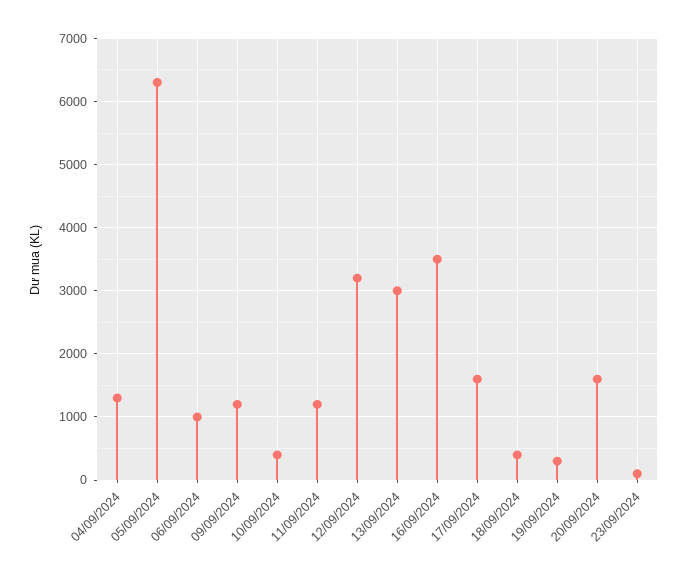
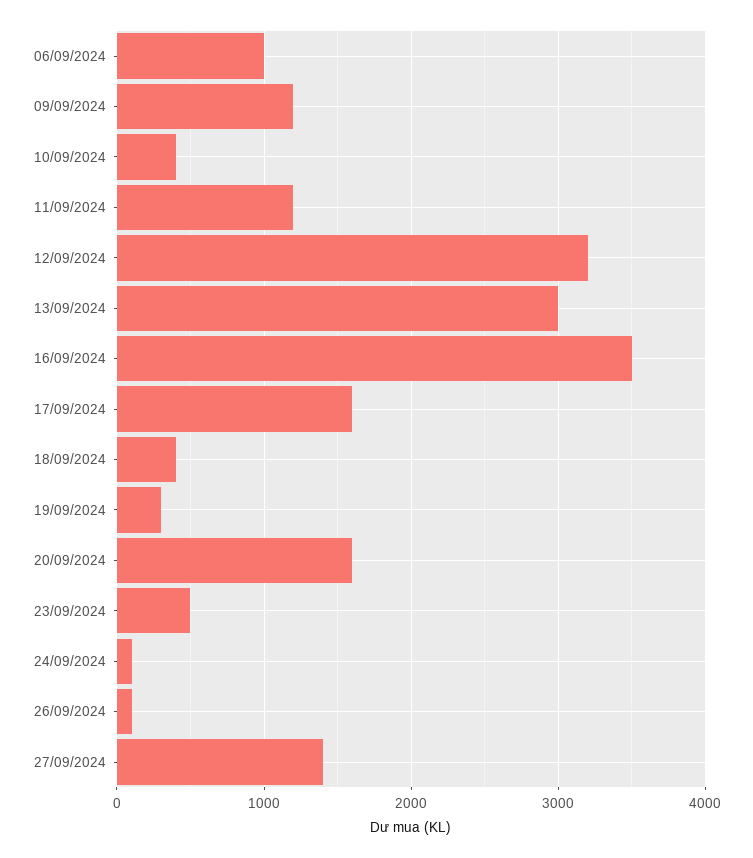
04/09/2024: 1300 -> none
05/09/2024: 6300 -> none
23/09/2024: 100 -> 500
24/09/2024: none -> 100
26/09/2024: none -> 100
27/09/2024: none -> 1400

